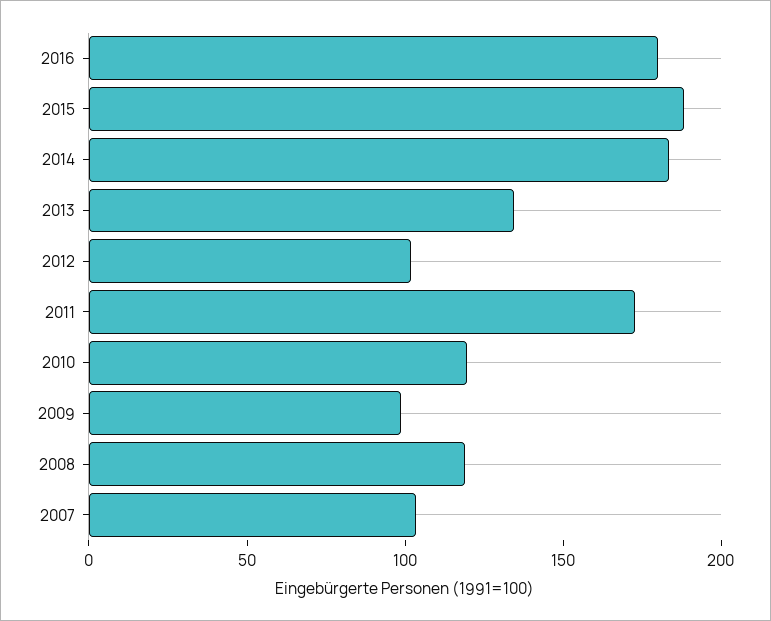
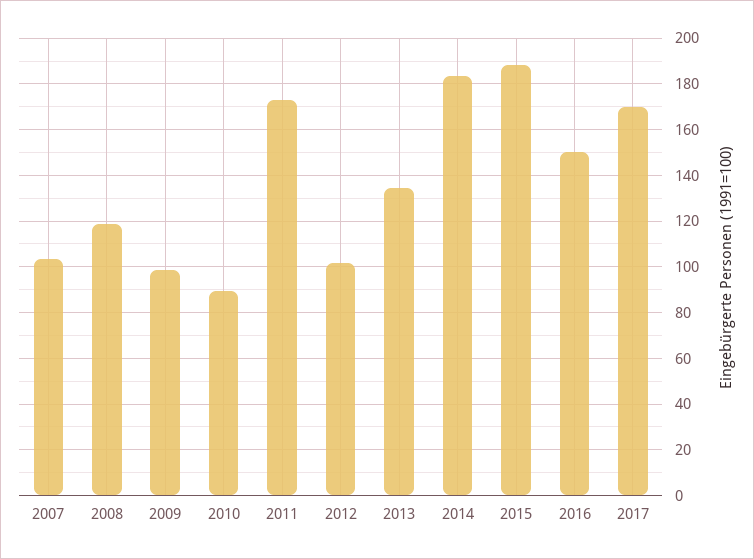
2016: 180 -> 150
2010: 120 -> 90
2017: none -> 170

